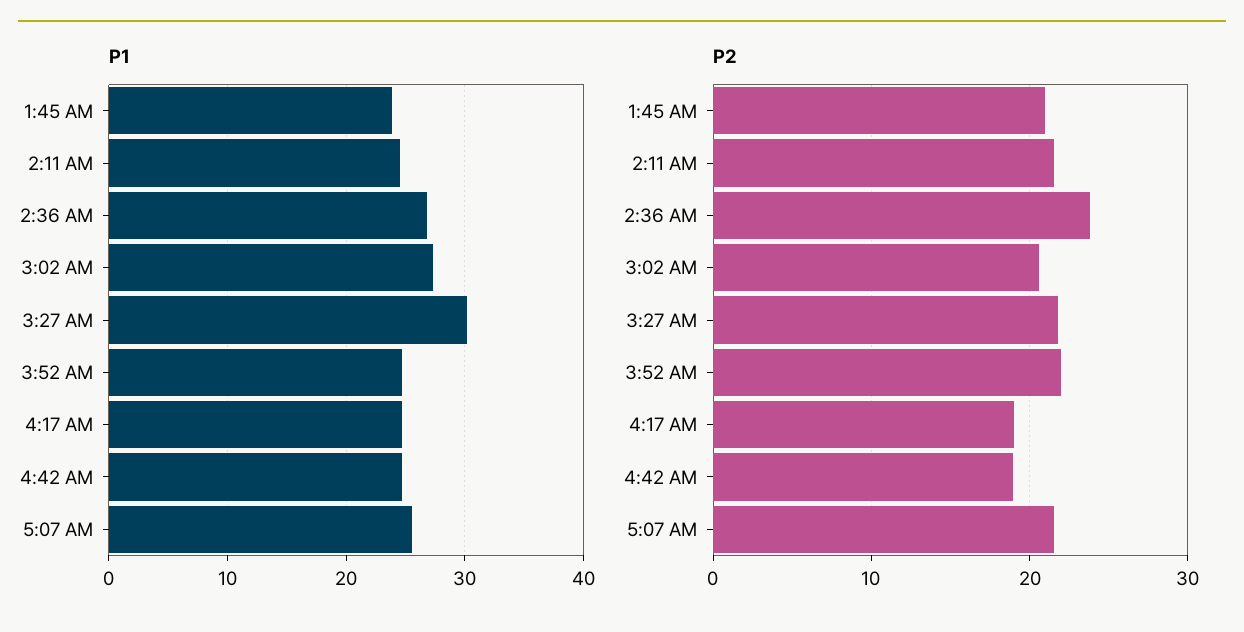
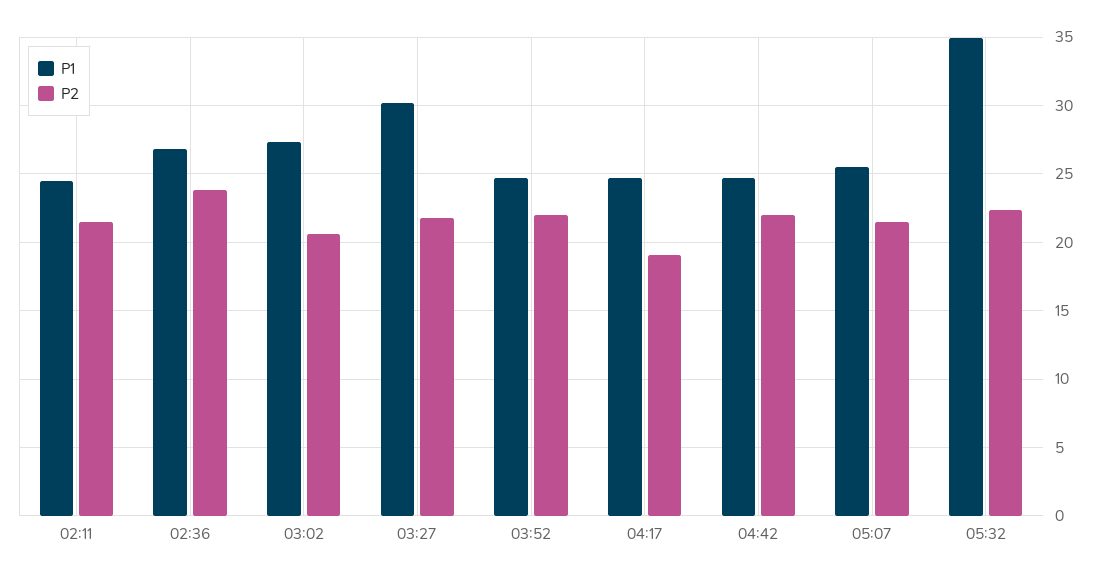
P1, 1:45 AM: 24 -> none
P2, 1:45 AM: 21 -> none
P2, 4:42 AM: 19 -> 22
P1, 05:32: none -> 35
P2, 05:32: none -> 22.5

